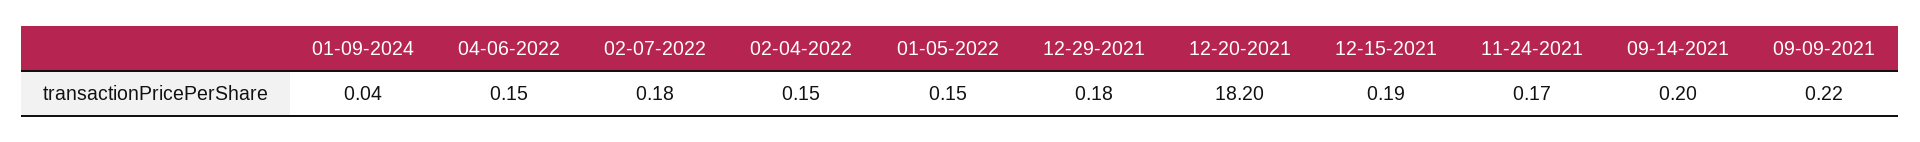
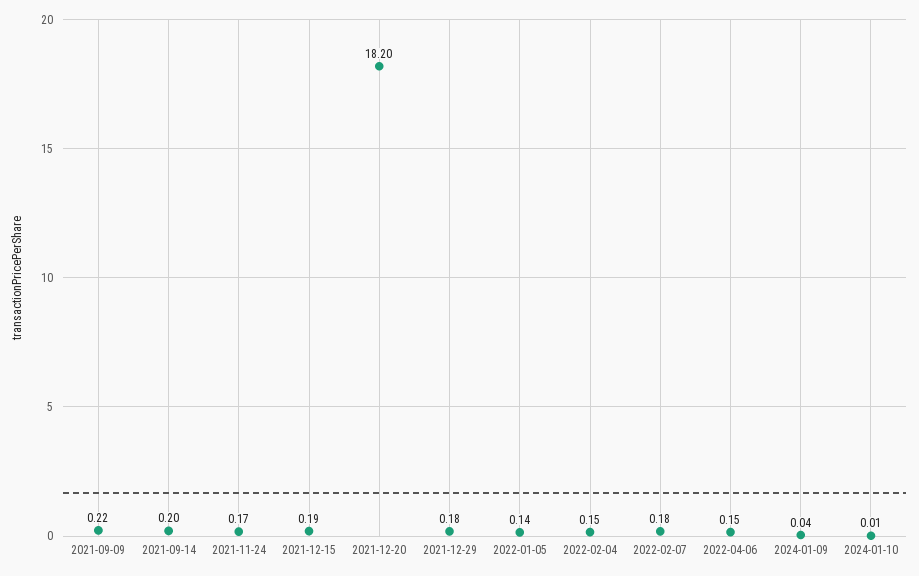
01-05-2022: 0.15 -> 0.14
2024-01-10: none -> 0.01

